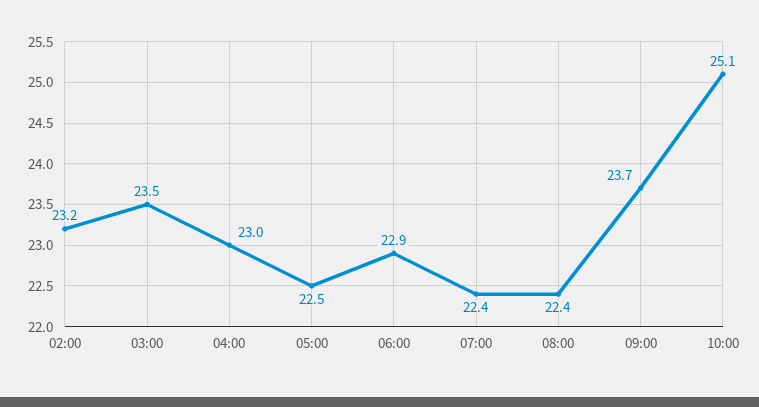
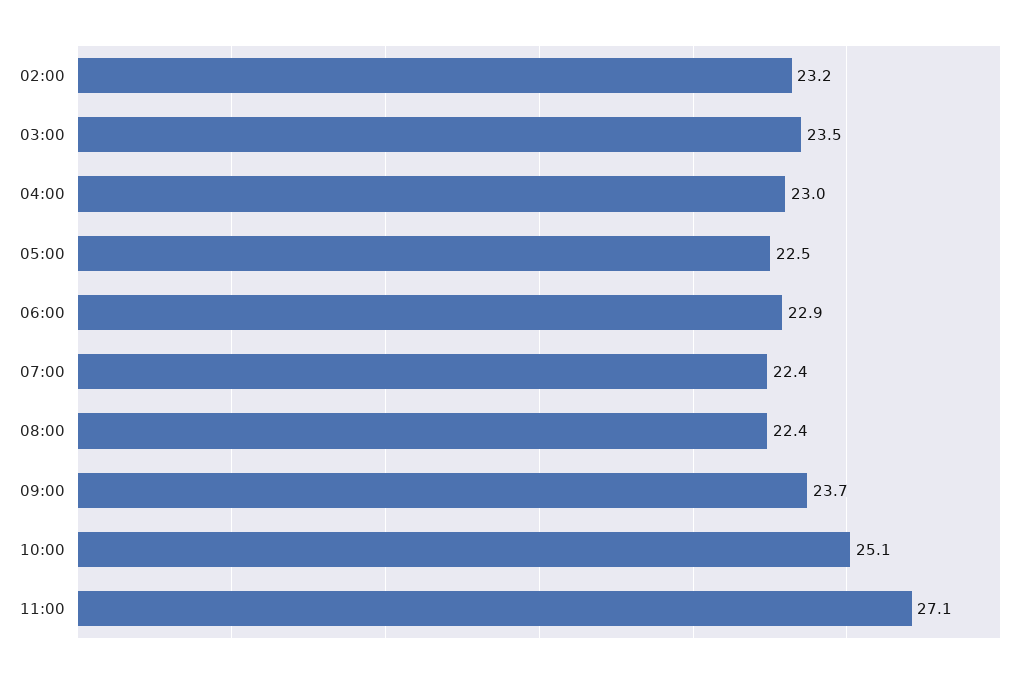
11:00: none -> 27.1

